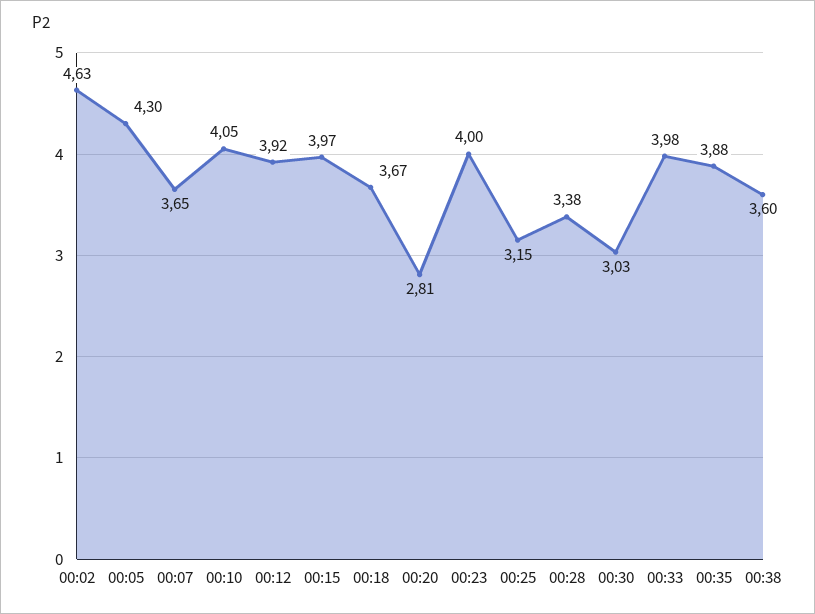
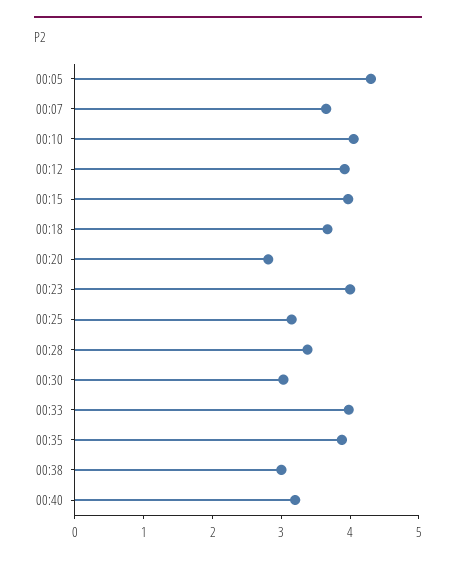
00:02: 4.63 -> none
00:38: 3.6 -> 3
00:40: none -> 3.2

